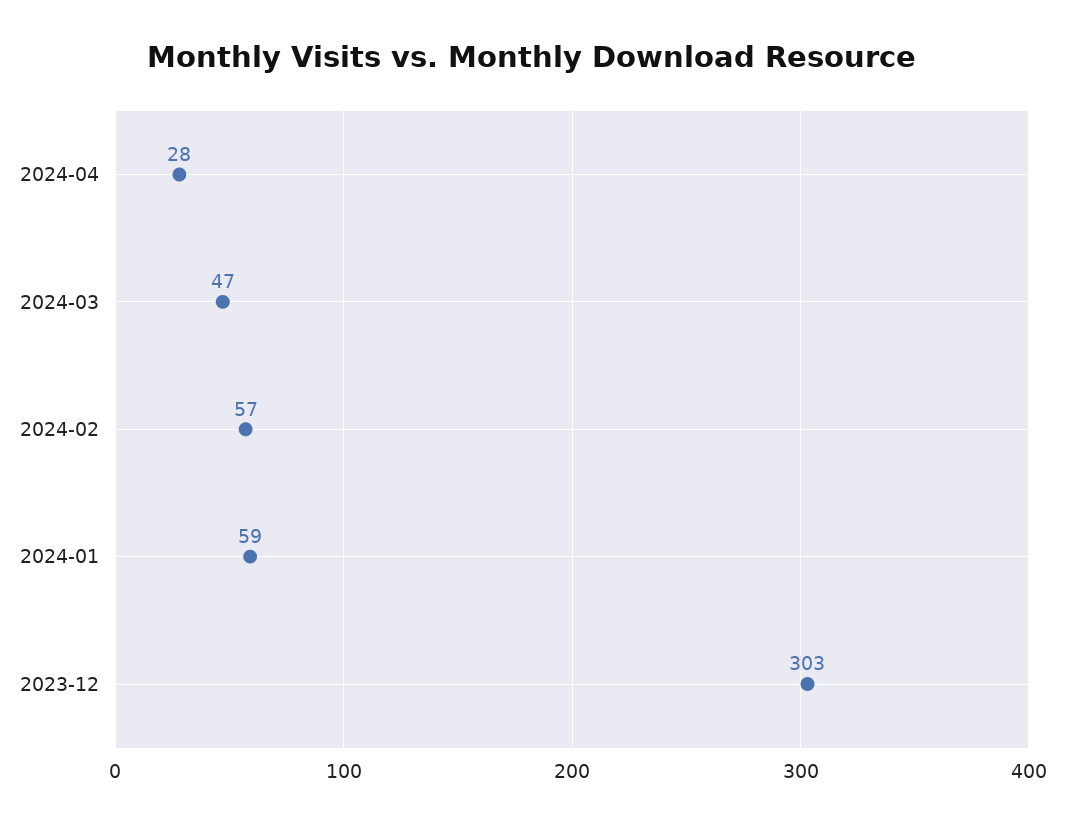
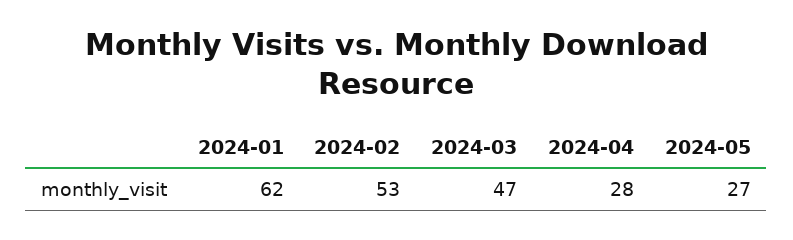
2024-02: 57 -> 53
2024-01: 59 -> 62
2023-12: 303 -> none
2024-05: none -> 27

